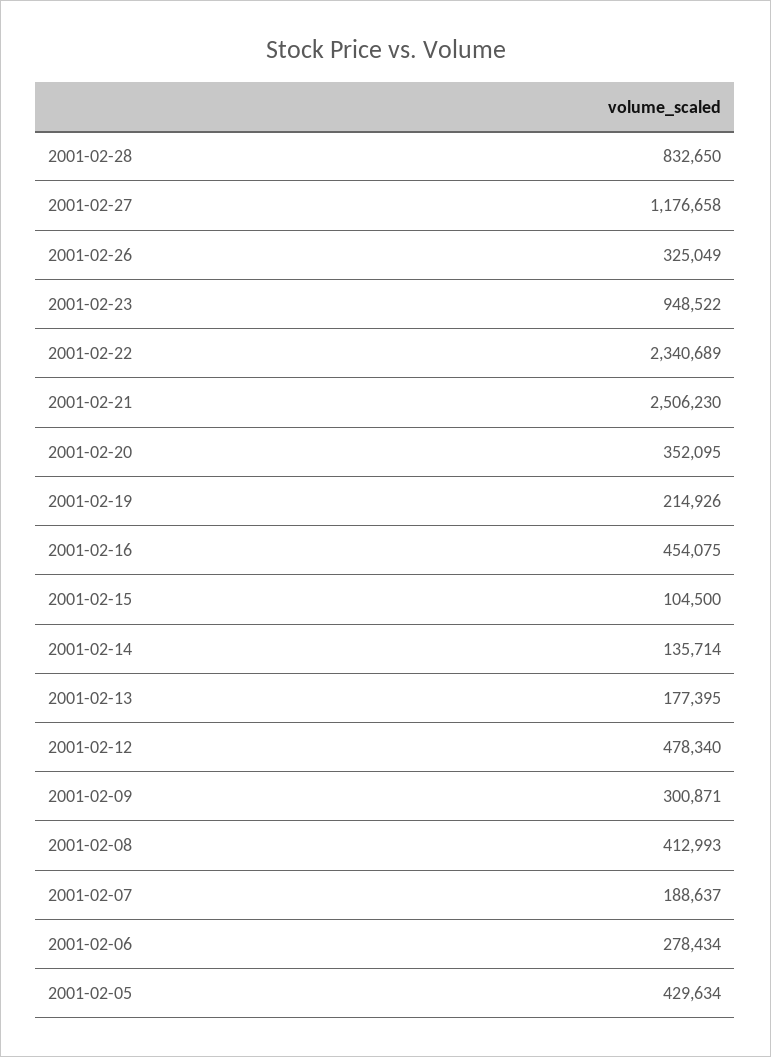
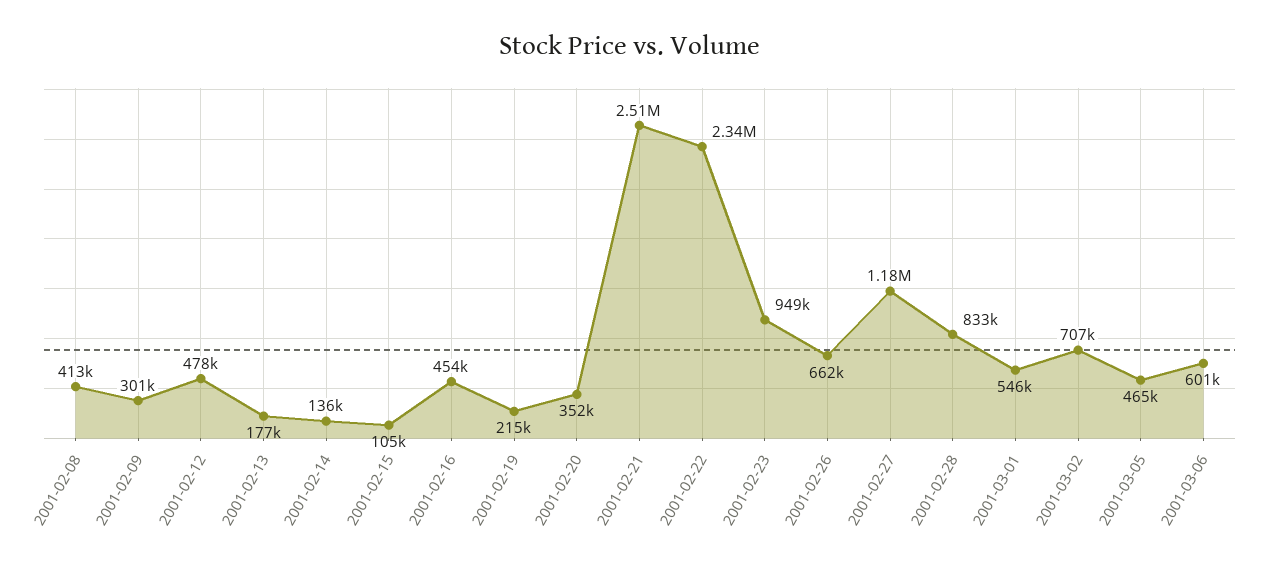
2001-02-26: 325049 -> 662000
2001-02-07: 188637 -> none
2001-02-06: 278434 -> none
2001-02-05: 429634 -> none
2001-03-01: none -> 546000
2001-03-02: none -> 707000
2001-03-05: none -> 465000
2001-03-06: none -> 601000

